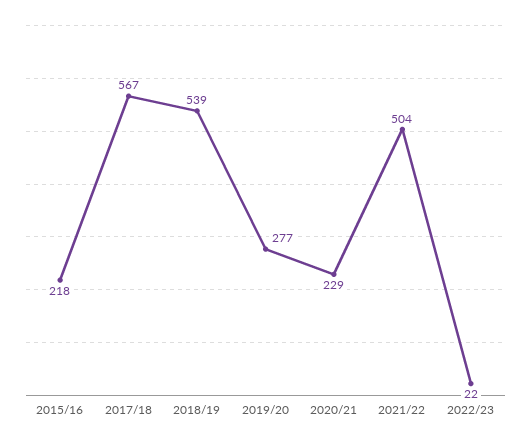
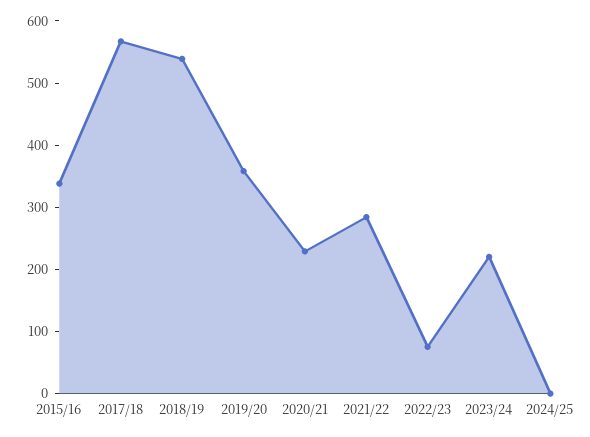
2015/16: 218 -> 340
2019/20: 277 -> 360
2021/22: 504 -> 280
2022/23: 22 -> 80
2023/24: none -> 220
2024/25: none -> 0

